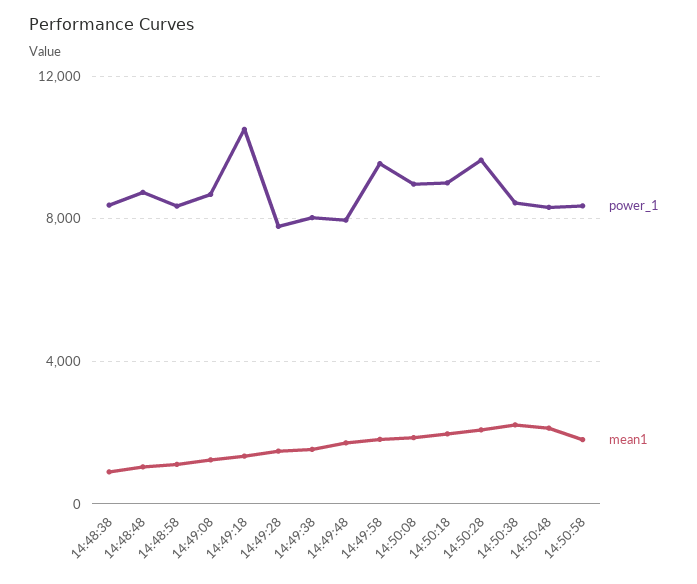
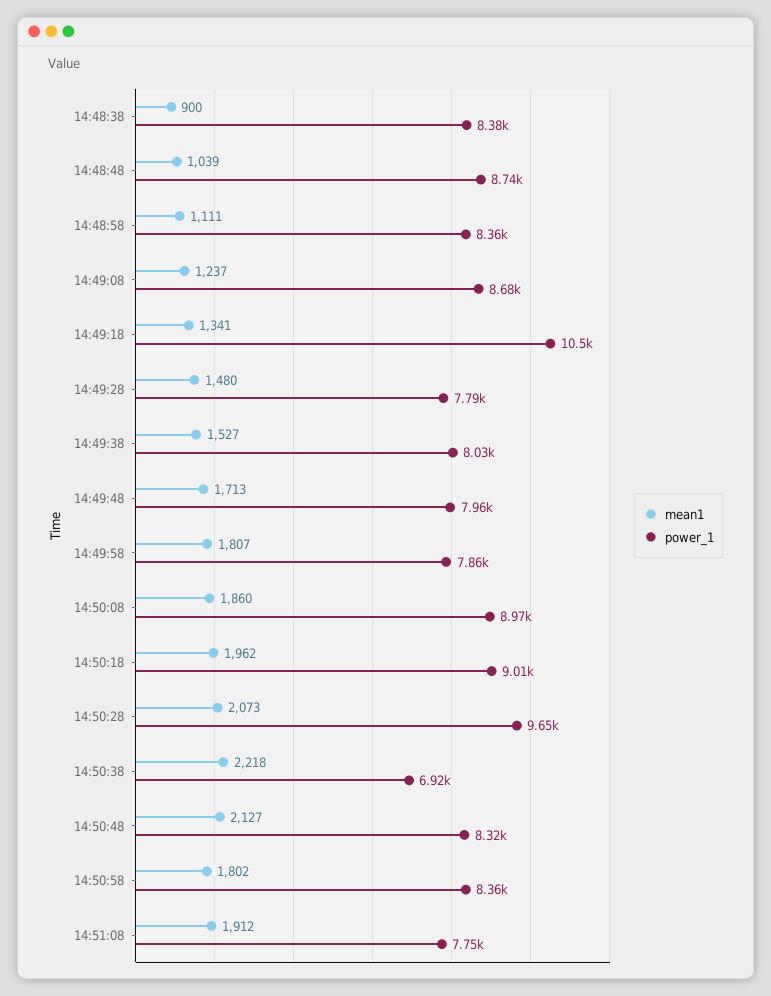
power_1, 14:49:58: 9500 -> 7860
power_1, 14:50:38: 8500 -> 6920
mean1, 14:51:08: none -> 1912
power_1, 14:51:08: none -> 7750

